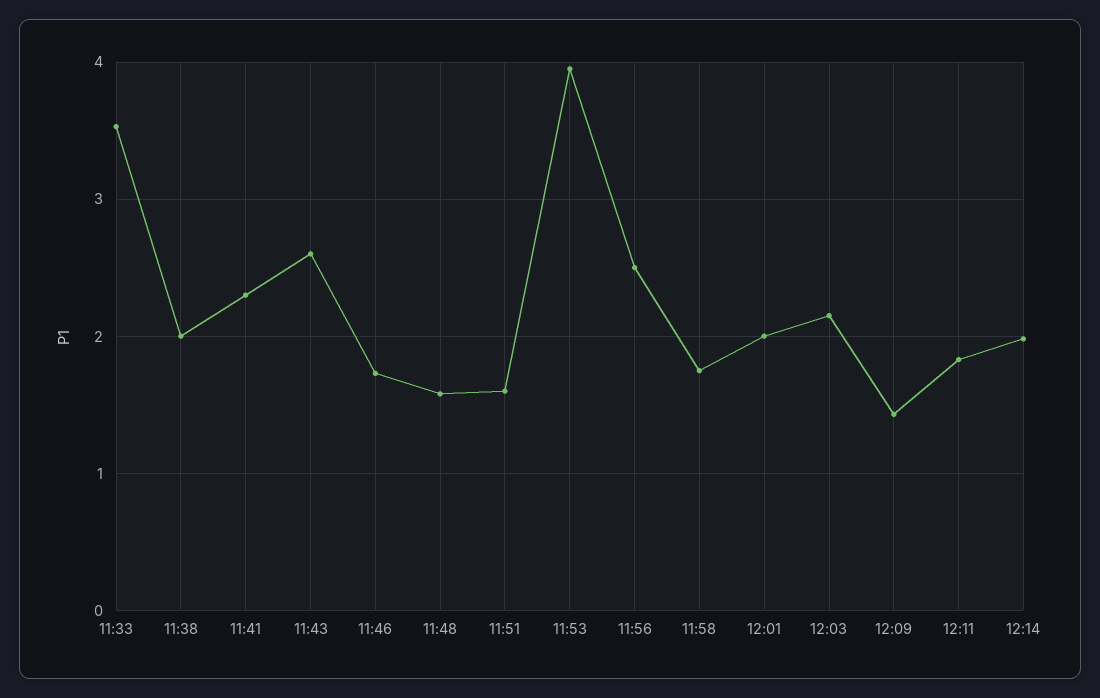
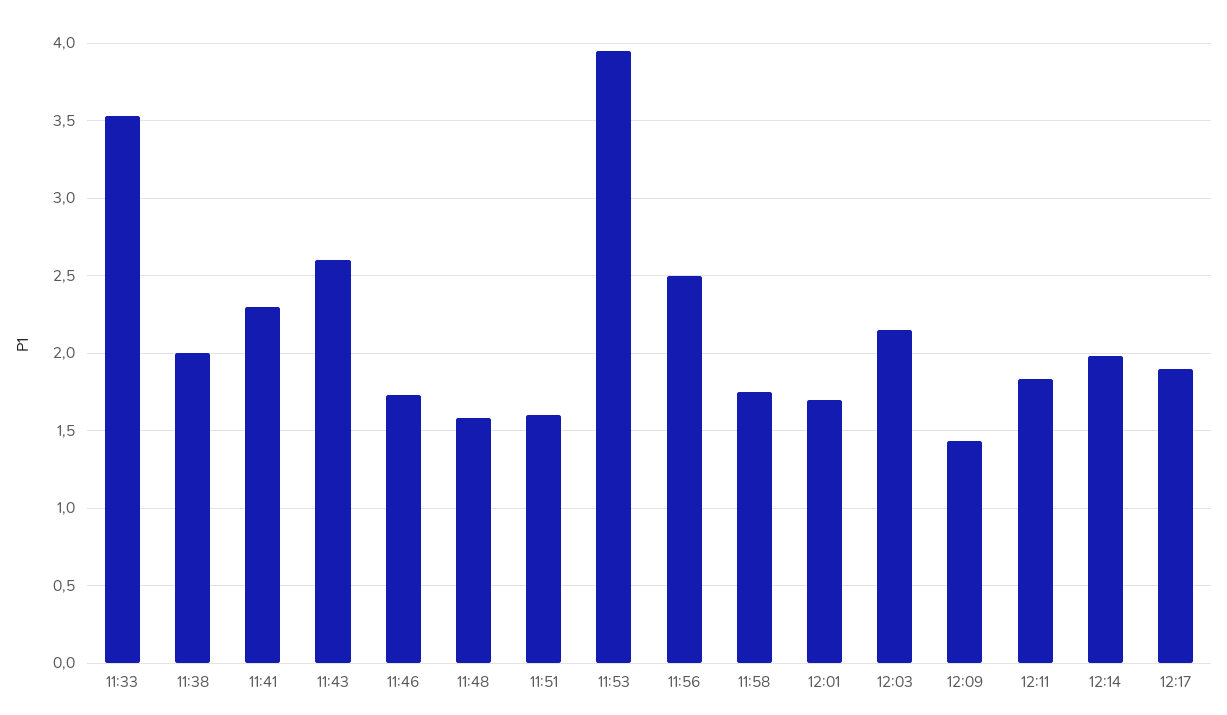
12:01: 2 -> 1.7
12:17: none -> 1.9

